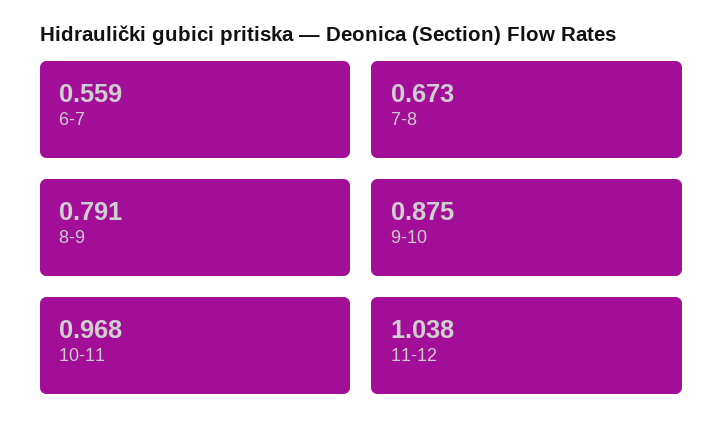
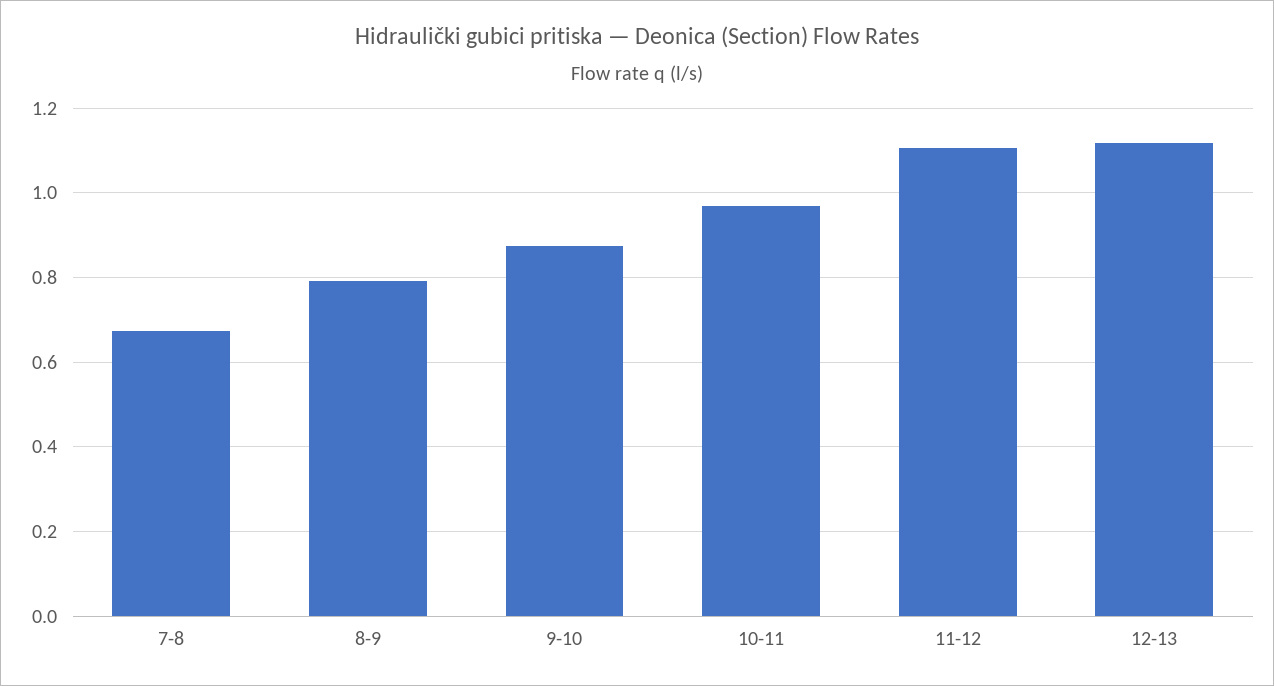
6-7: 0.559 -> none
11-12: 1.038 -> 1.1
12-13: none -> 1.12

